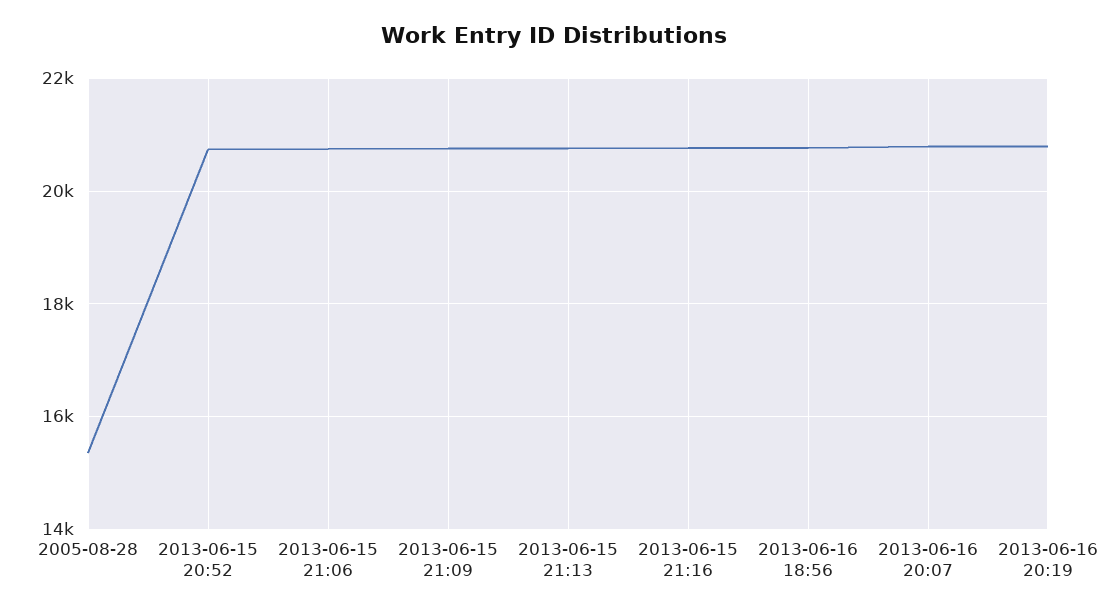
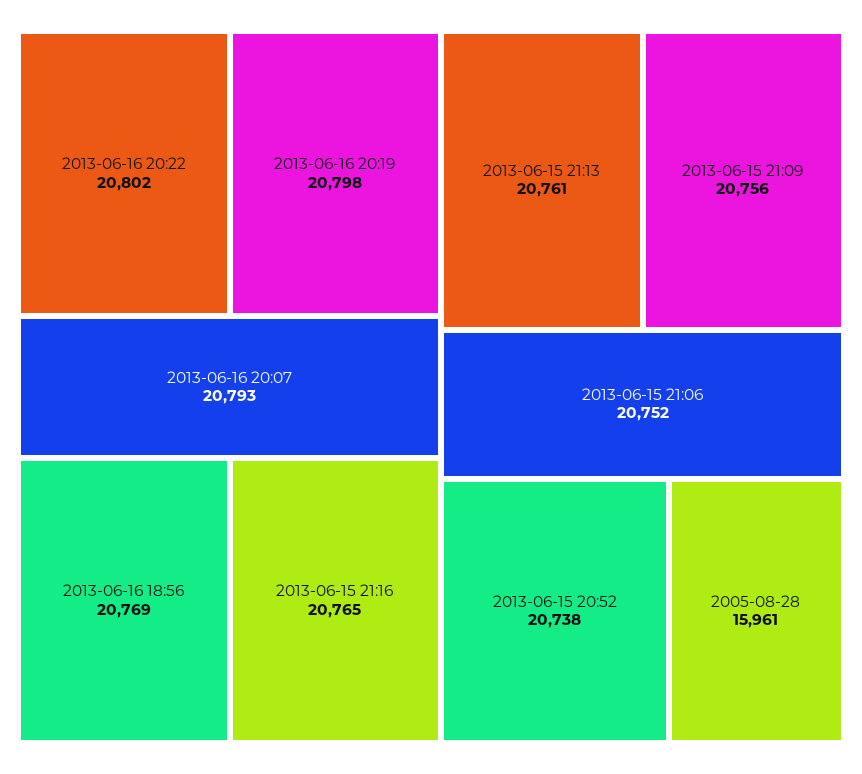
2005-08-28: 15400 -> 15961
2013-06-16 20:22: none -> 20802

